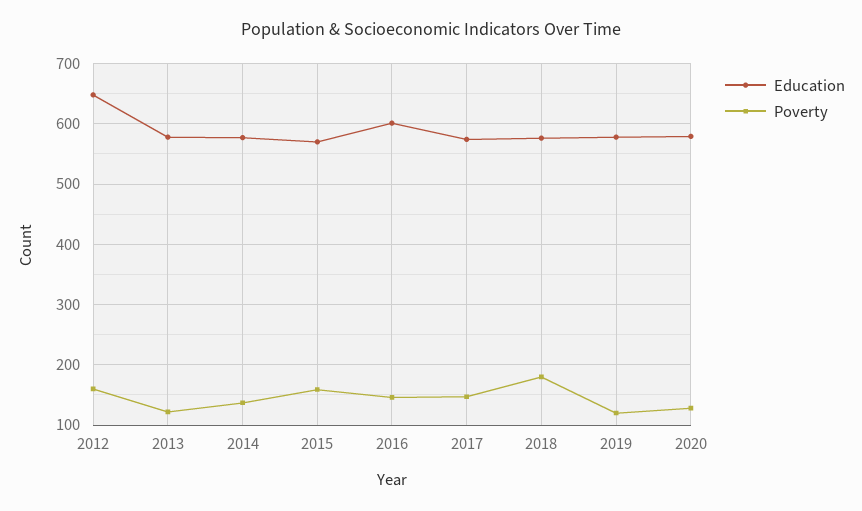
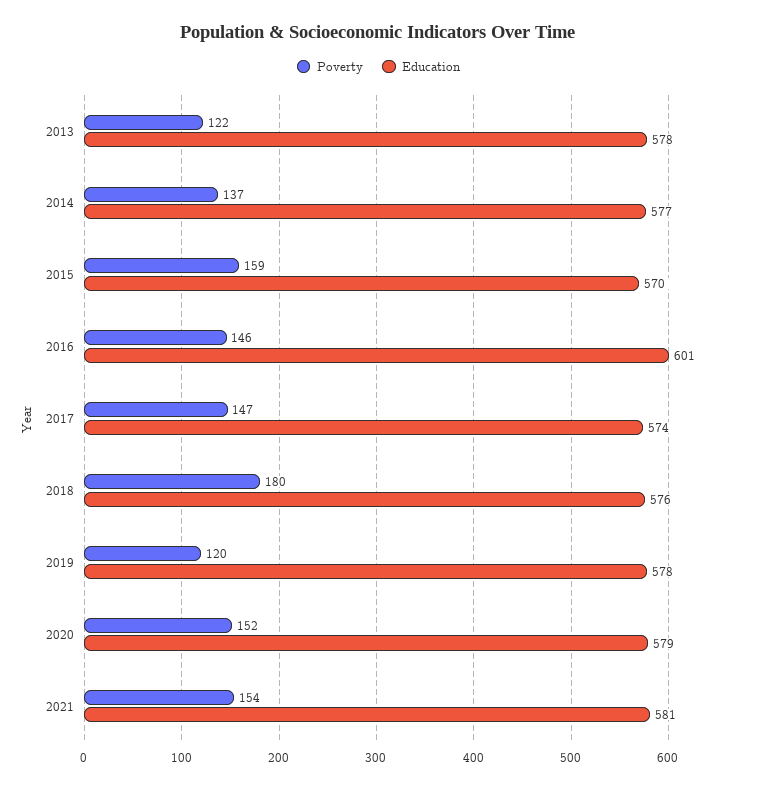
Education, 2012: 650 -> none
Poverty, 2012: 160 -> none
Poverty, 2020: 130 -> 152
Poverty, 2021: none -> 154
Education, 2021: none -> 581

